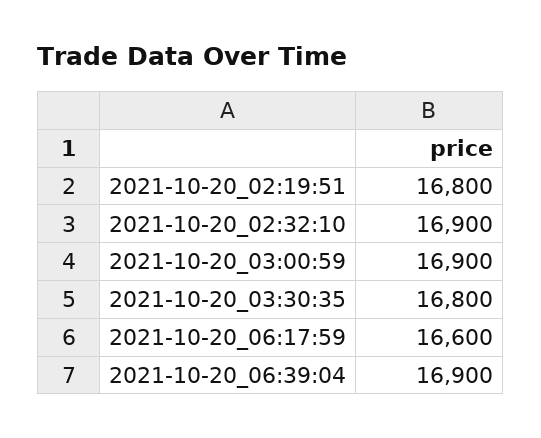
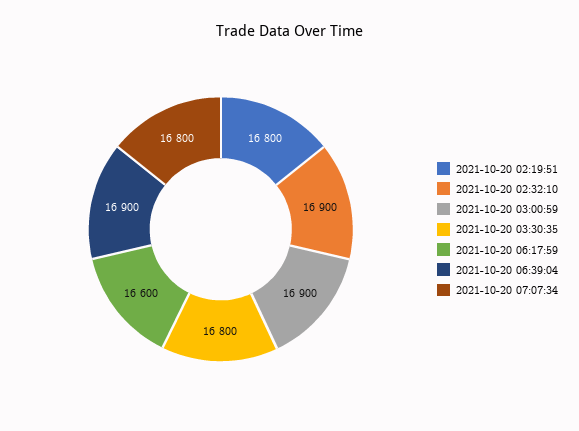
2021-10-20 07:07:34: none -> 16800

